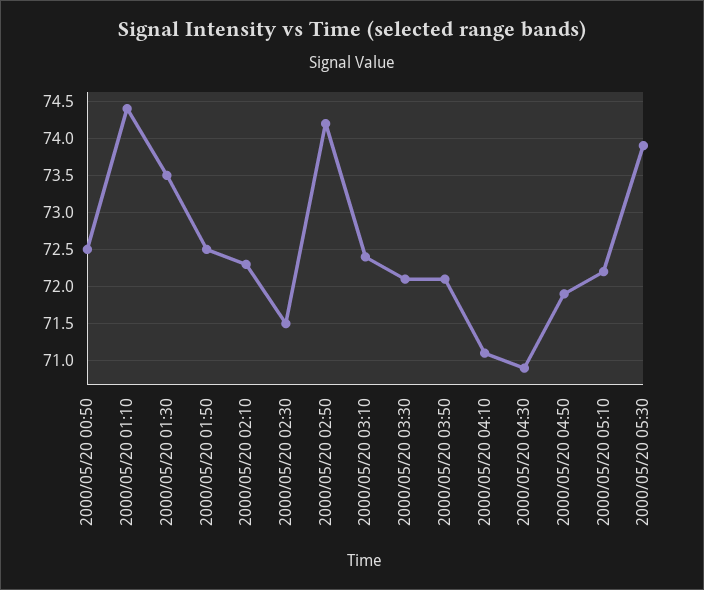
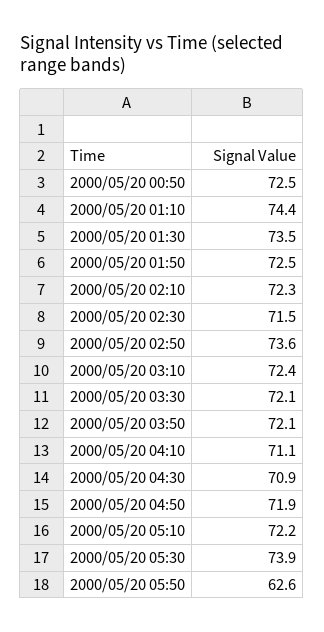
2000/05/20 02:50: 74.2 -> 73.6
2000/05/20 05:50: none -> 62.6

